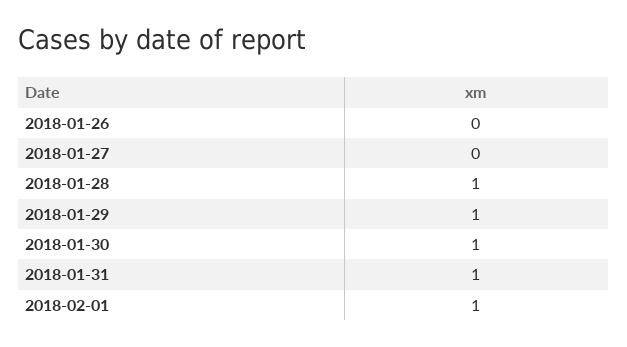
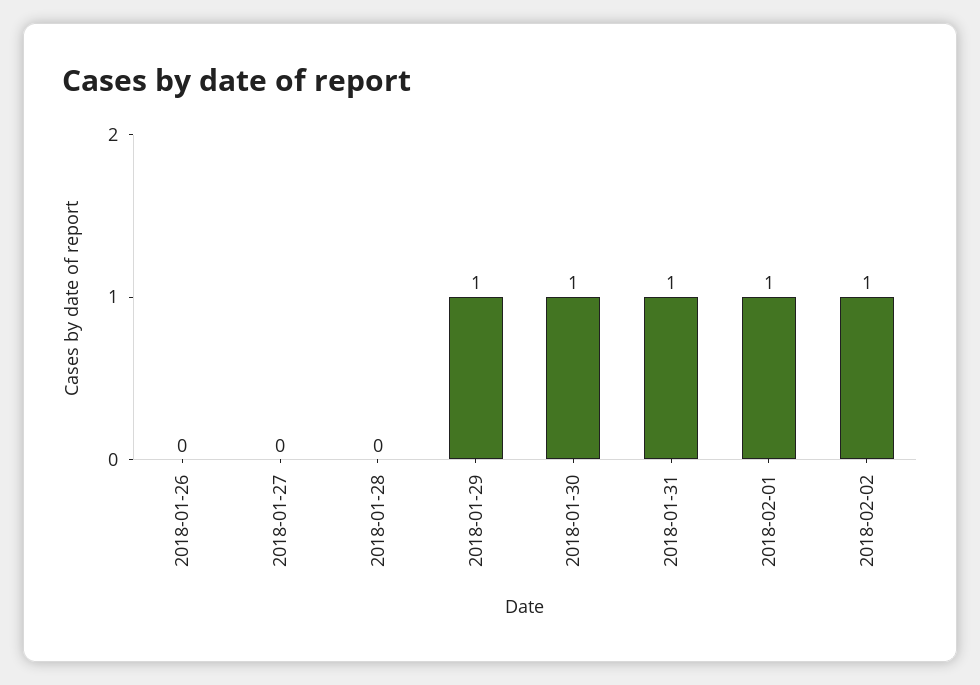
2018-01-28: 1 -> 0
2018-02-02: none -> 1

